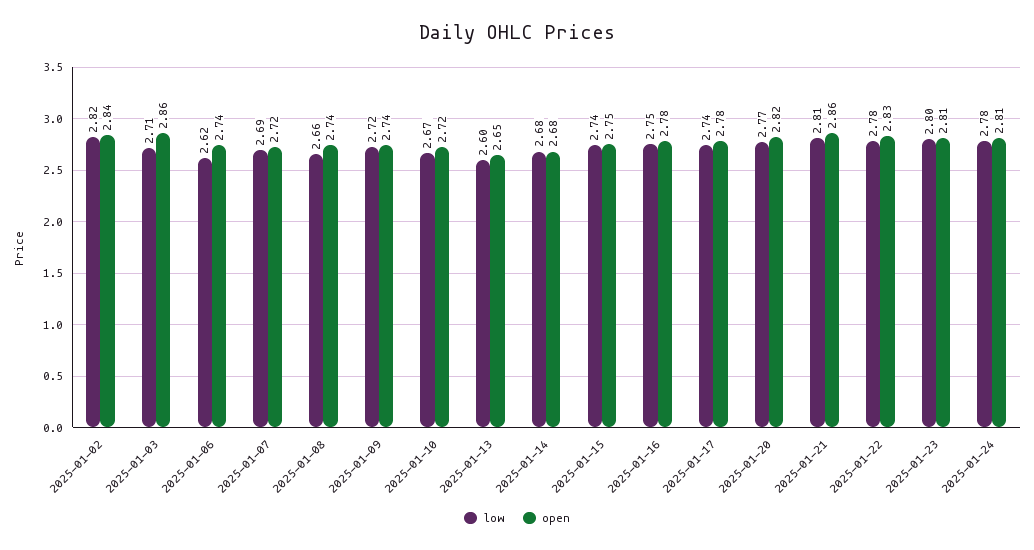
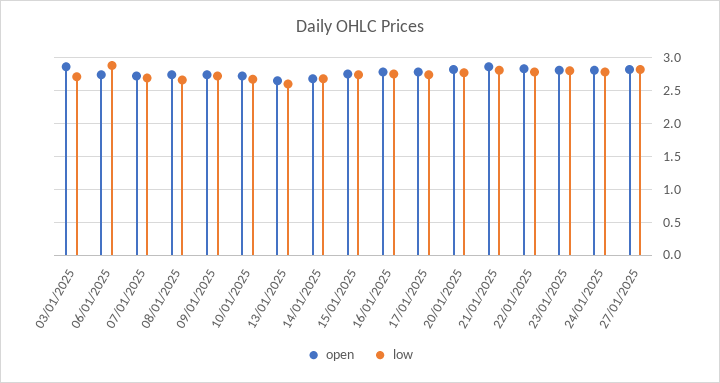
low, 2025-01-02: 2.82 -> none
open, 2025-01-02: 2.84 -> none
low, 2025-01-06: 2.62 -> 2.9
open, 27/01/2025: none -> 2.8
low, 27/01/2025: none -> 2.8

